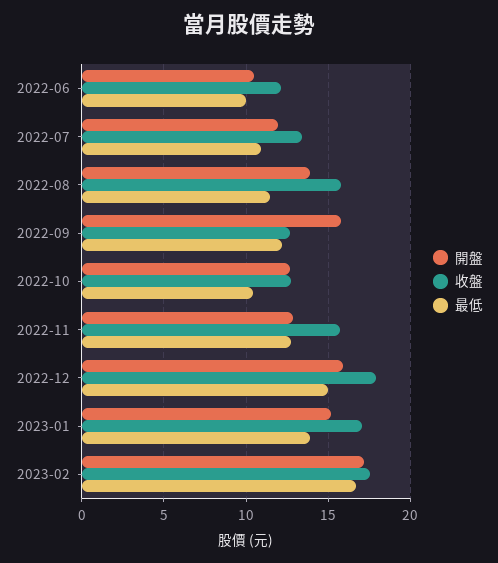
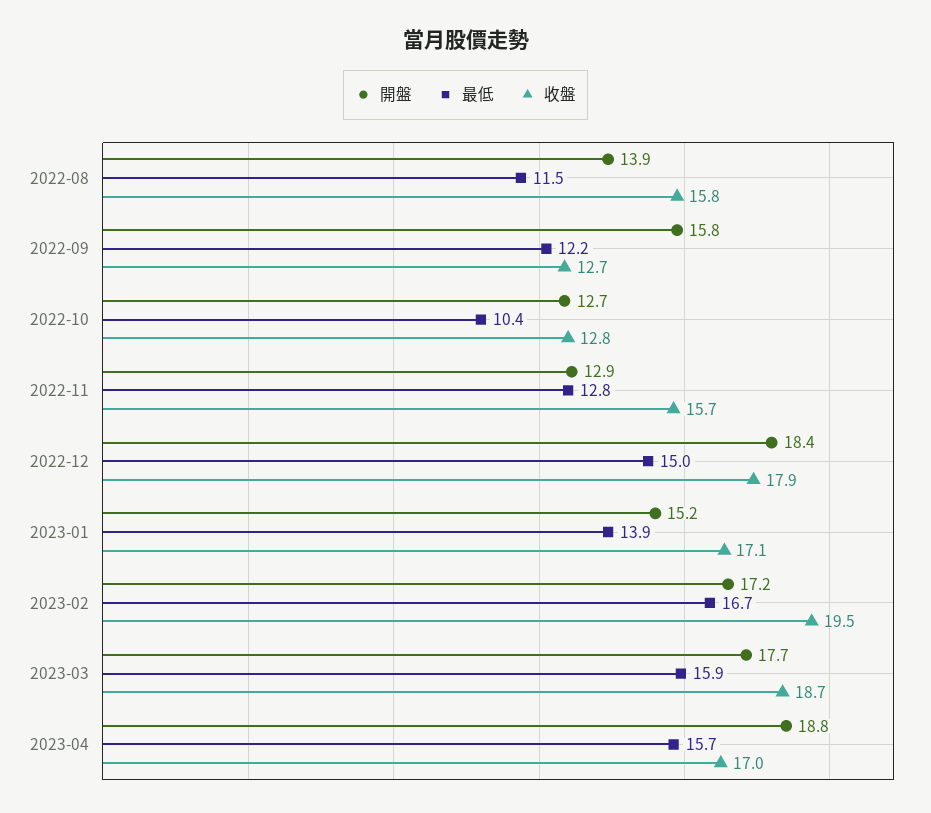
開盤, 2022-06: 10.5 -> none
收盤, 2022-06: 12 -> none
最低, 2022-06: 10 -> none
開盤, 2022-07: 12 -> none
收盤, 2022-07: 13.5 -> none
最低, 2022-07: 11 -> none
開盤, 2022-12: 16 -> 18.4
收盤, 2023-02: 17.5 -> 19.5
開盤, 2023-03: none -> 17.7
最低, 2023-03: none -> 15.9
收盤, 2023-03: none -> 18.7
開盤, 2023-04: none -> 18.8
最低, 2023-04: none -> 15.7
收盤, 2023-04: none -> 17

